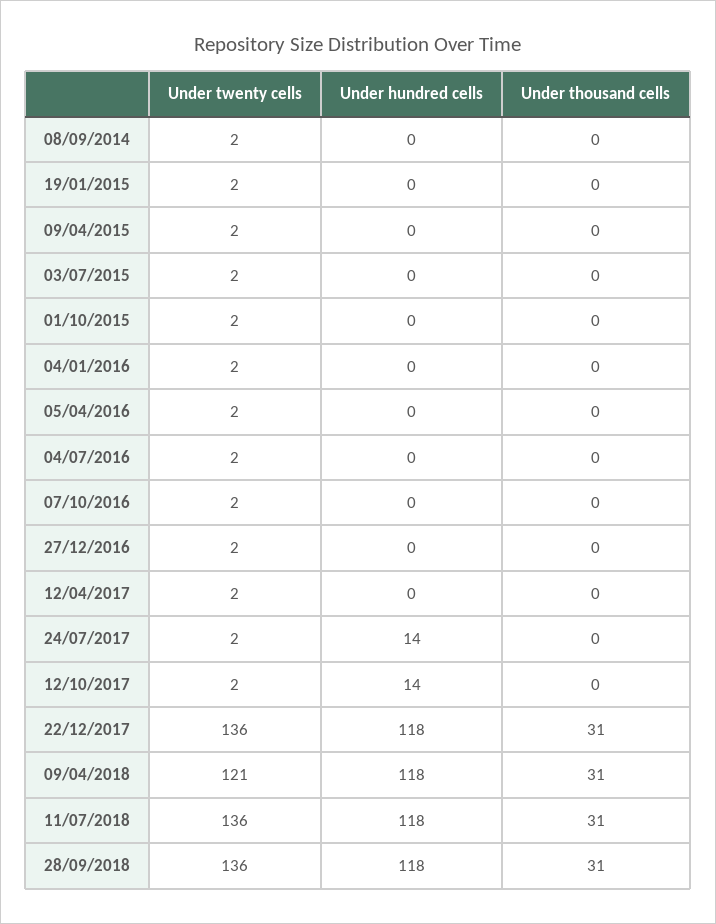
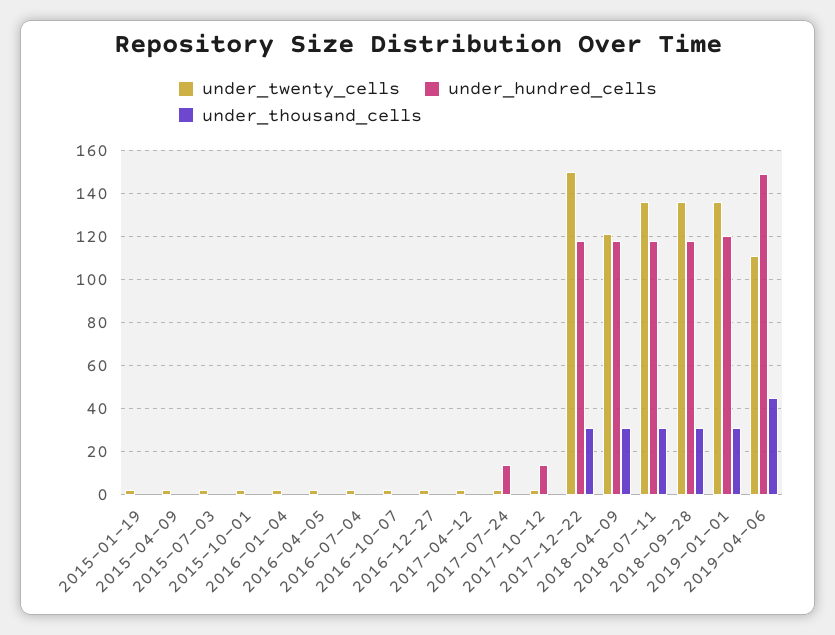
Under twenty cells, 08/09/2014: 2 -> none
Under hundred cells, 08/09/2014: 0 -> none
Under thousand cells, 08/09/2014: 0 -> none
Under twenty cells, 22/12/2017: 136 -> 150
Under twenty cells, 2019-01-01: none -> 135
Under hundred cells, 2019-01-01: none -> 120
Under thousand cells, 2019-01-01: none -> 30
Under twenty cells, 2019-04-06: none -> 110
Under hundred cells, 2019-04-06: none -> 150
Under thousand cells, 2019-04-06: none -> 45

